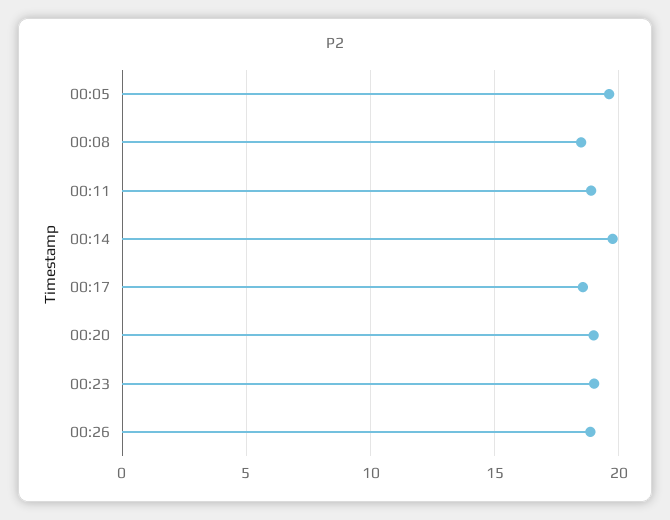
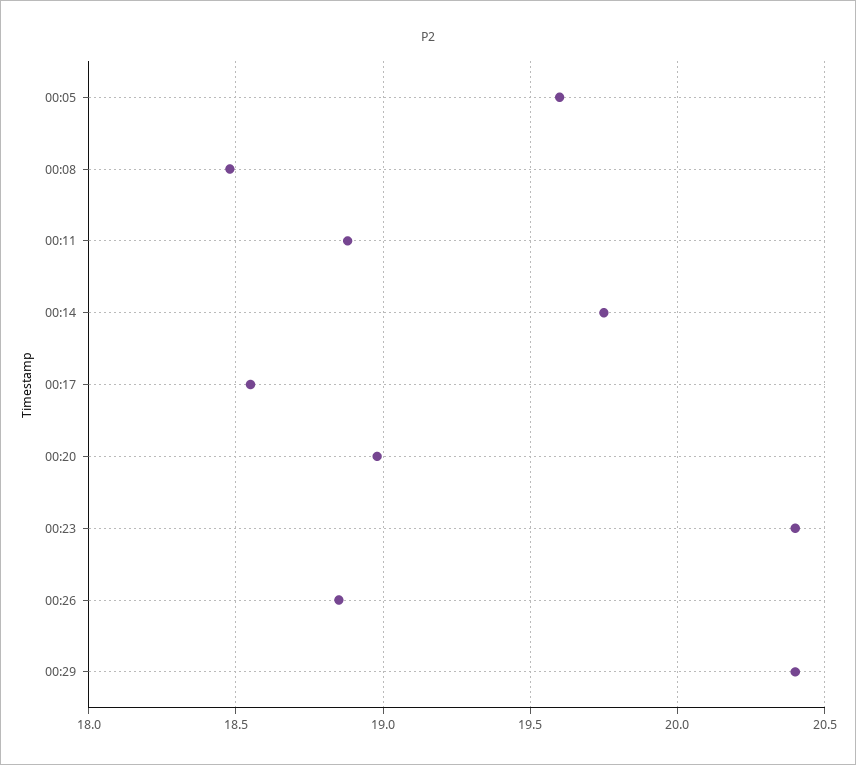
00:23: 19 -> 20.4
00:29: none -> 20.4

